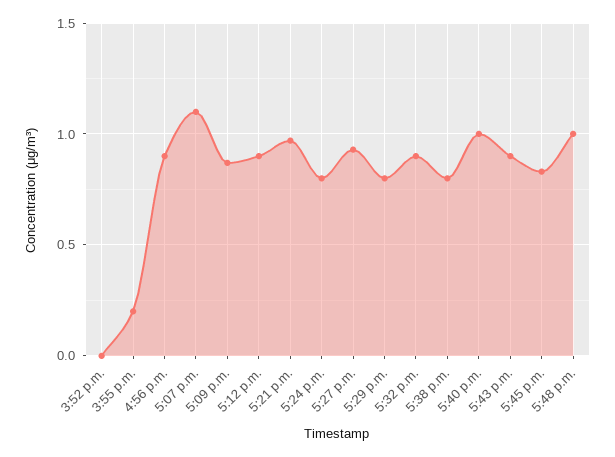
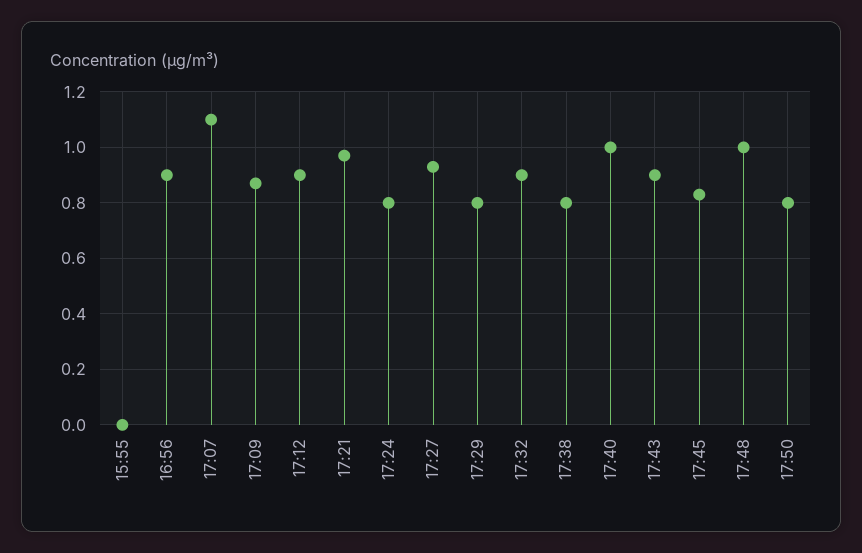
3:52 p.m.: 0 -> none
3:55 p.m.: 0.2 -> 0
17:50: none -> 0.8

